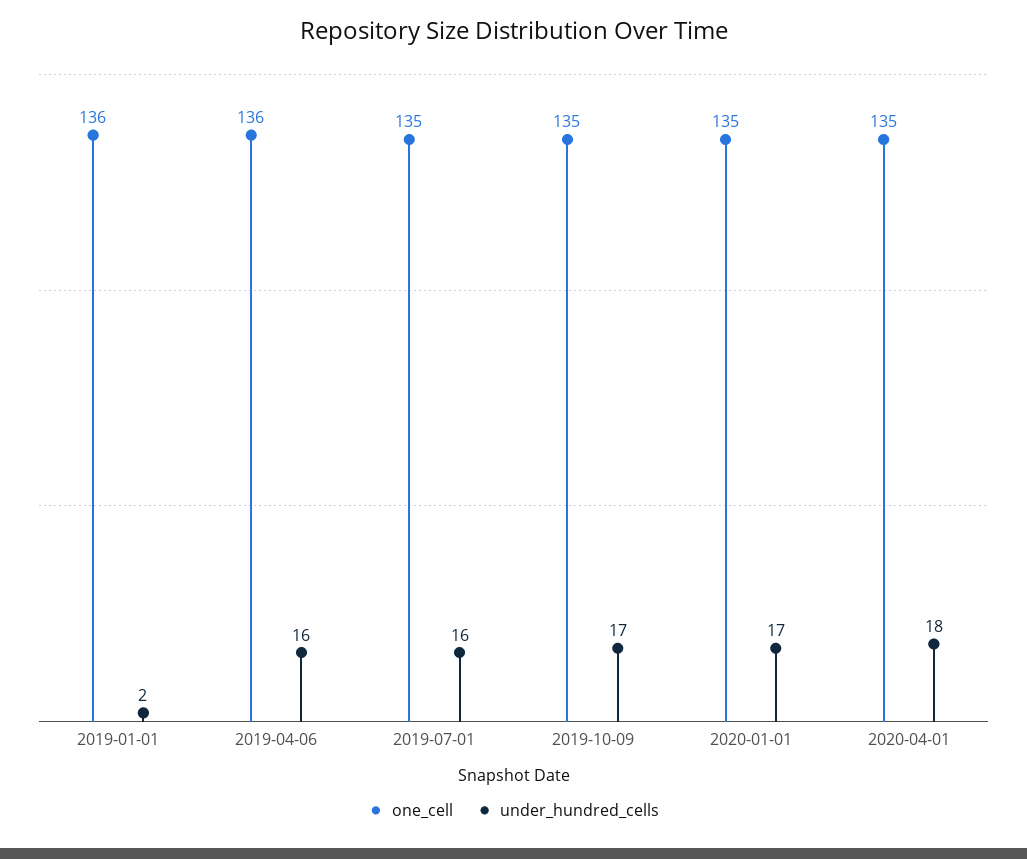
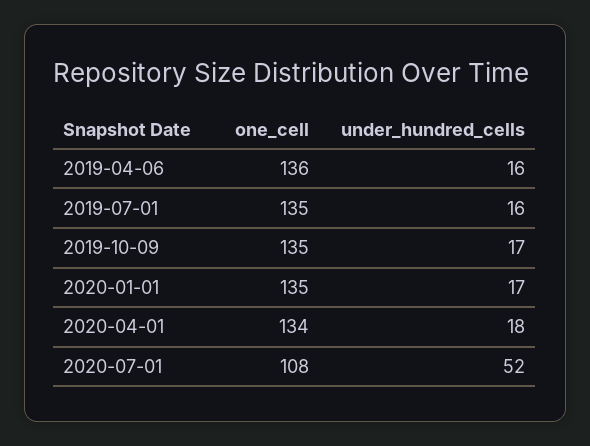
one_cell, 2019-01-01: 136 -> none
under_hundred_cells, 2019-01-01: 2 -> none
one_cell, 2020-04-01: 135 -> 134
one_cell, 2020-07-01: none -> 108
under_hundred_cells, 2020-07-01: none -> 52

